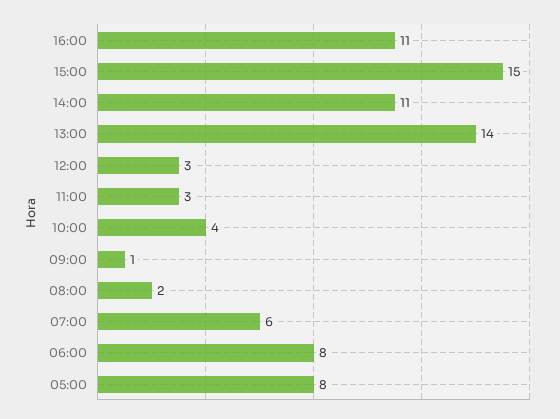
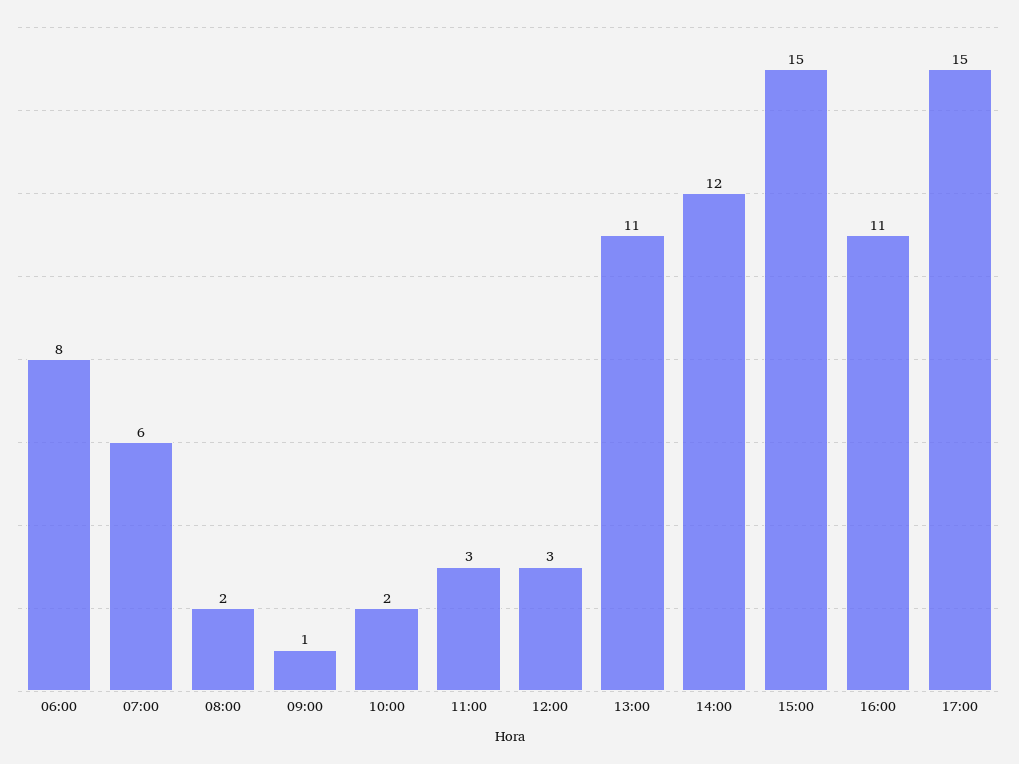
14:00: 11 -> 12
13:00: 14 -> 11
10:00: 4 -> 2
05:00: 8 -> none
17:00: none -> 15

